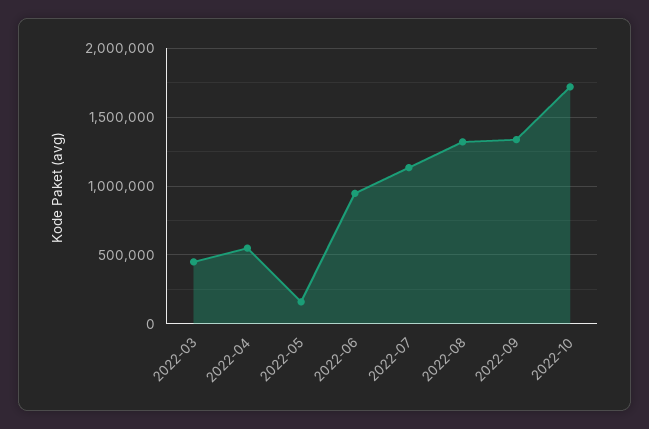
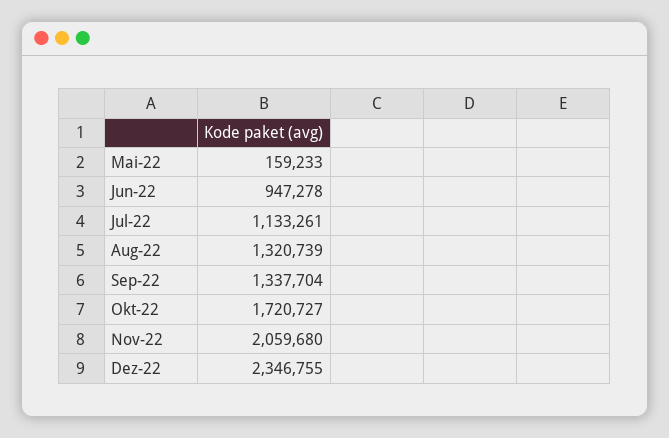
2022-03: 450000 -> none
2022-04: 550000 -> none
Nov-22: none -> 2059680
Dez-22: none -> 2346755

